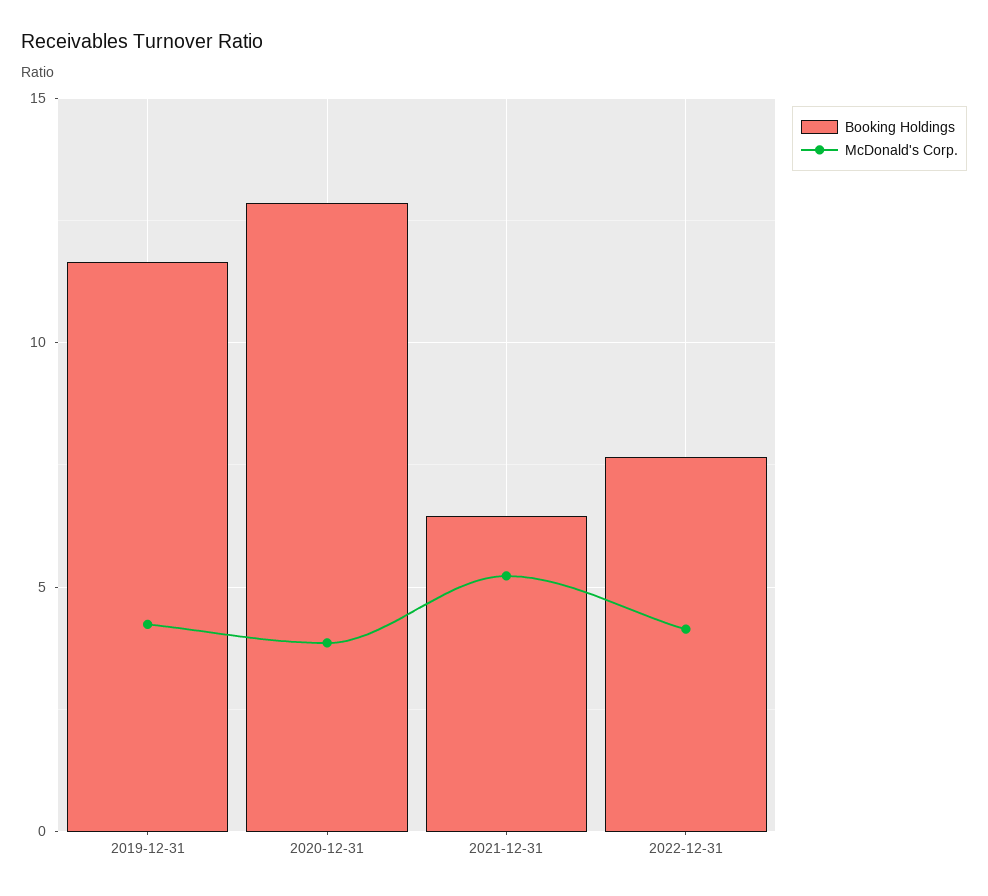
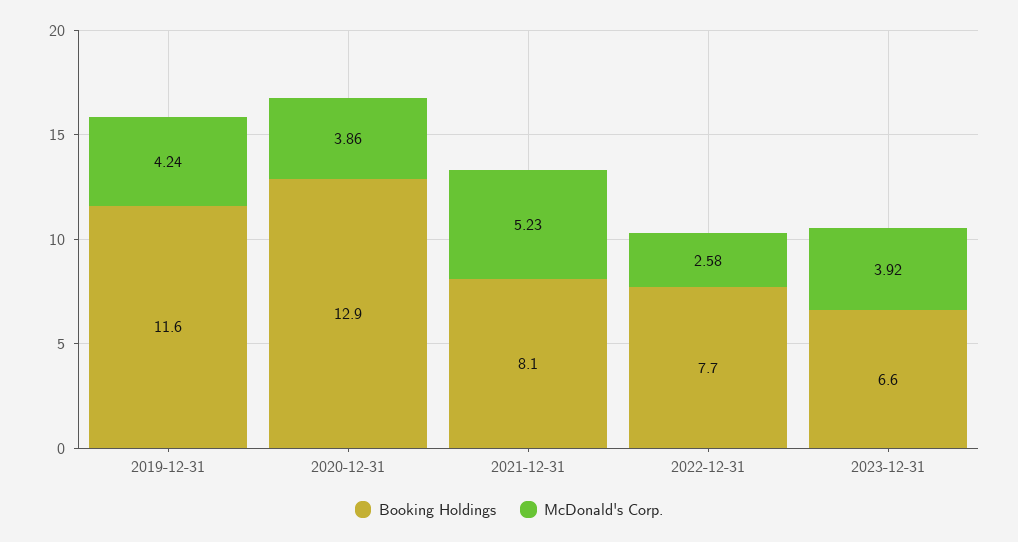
Booking Holdings, 2021-12-31: 6.5 -> 8.1
McDonald's Corp., 2022-12-31: 4 -> 2.58
Booking Holdings, 2023-12-31: none -> 6.6
McDonald's Corp., 2023-12-31: none -> 3.92

